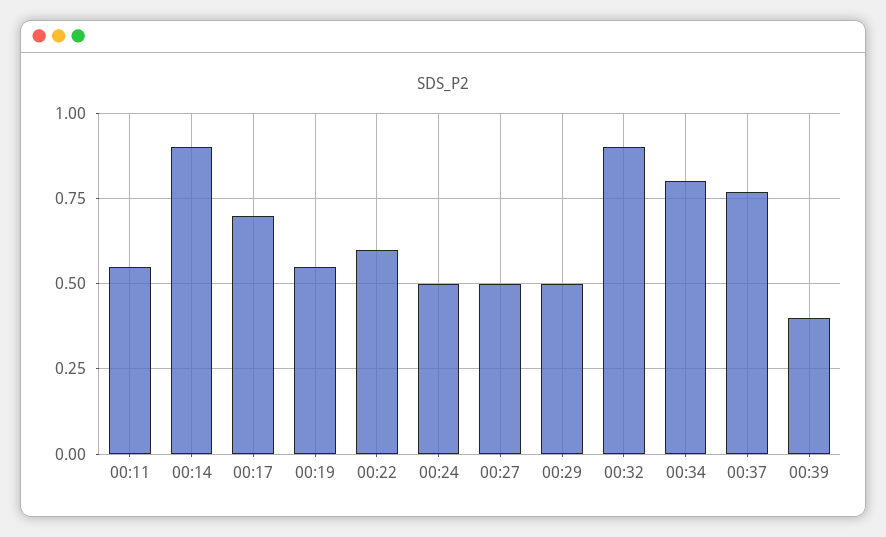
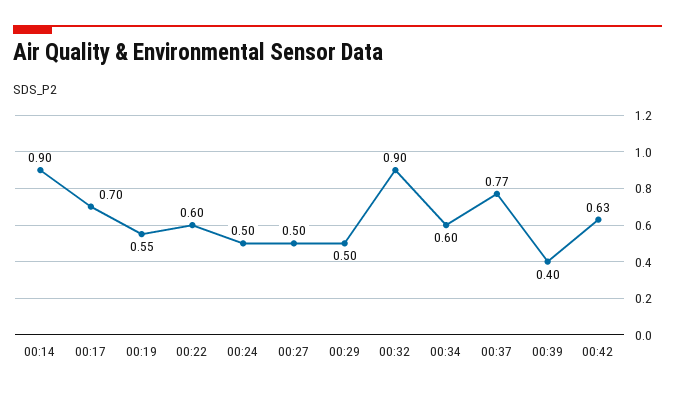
00:11: 0.55 -> none
00:34: 0.8 -> 0.6
00:42: none -> 0.63

